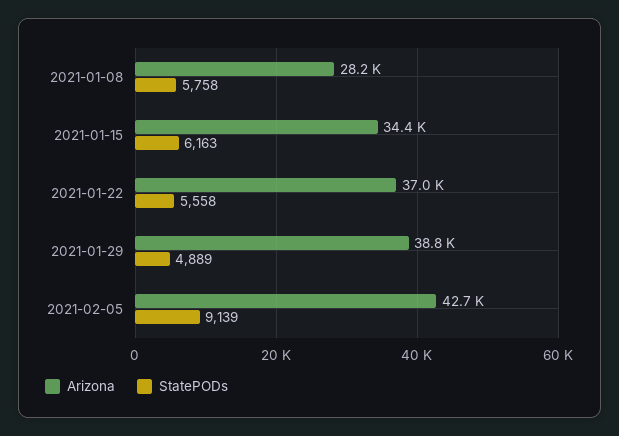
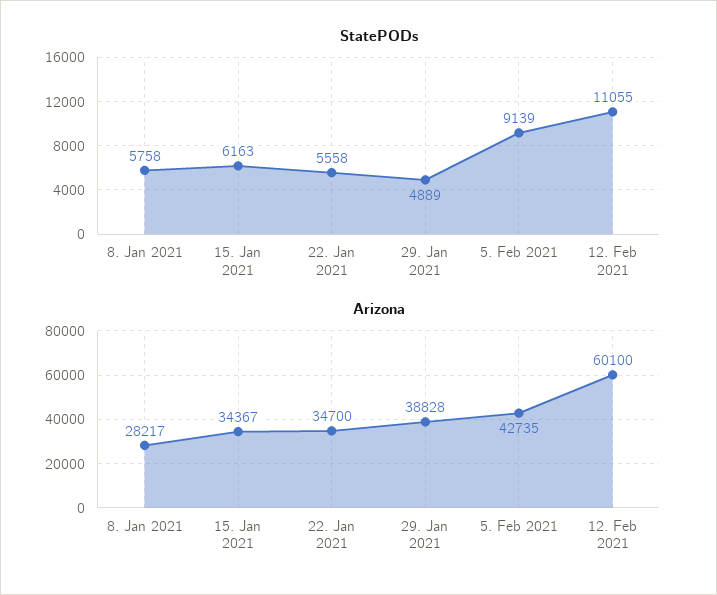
Arizona, 2021-01-22: 37000 -> 34700
StatePODs, 12. Feb 2021: none -> 11055
Arizona, 12. Feb 2021: none -> 60100

